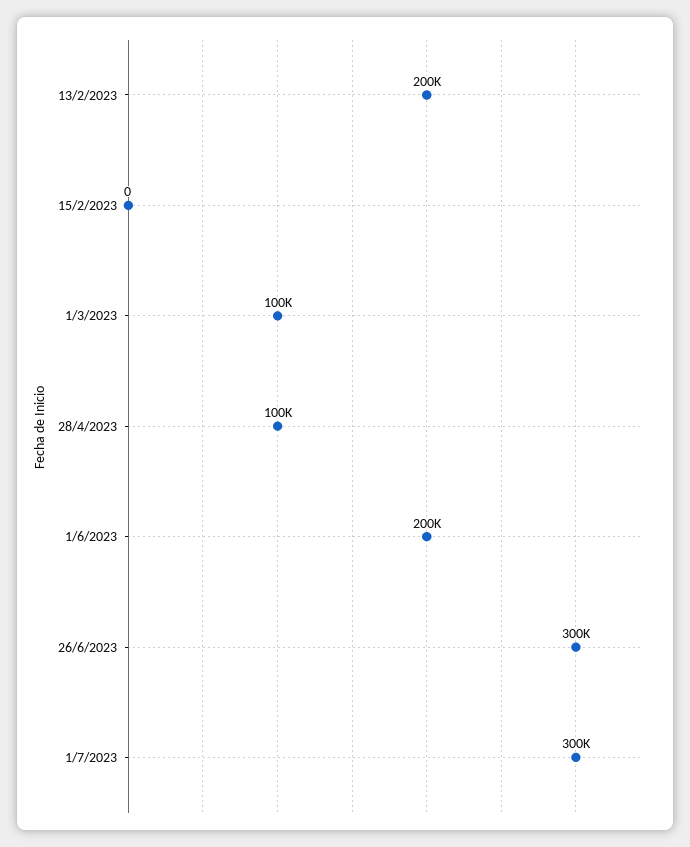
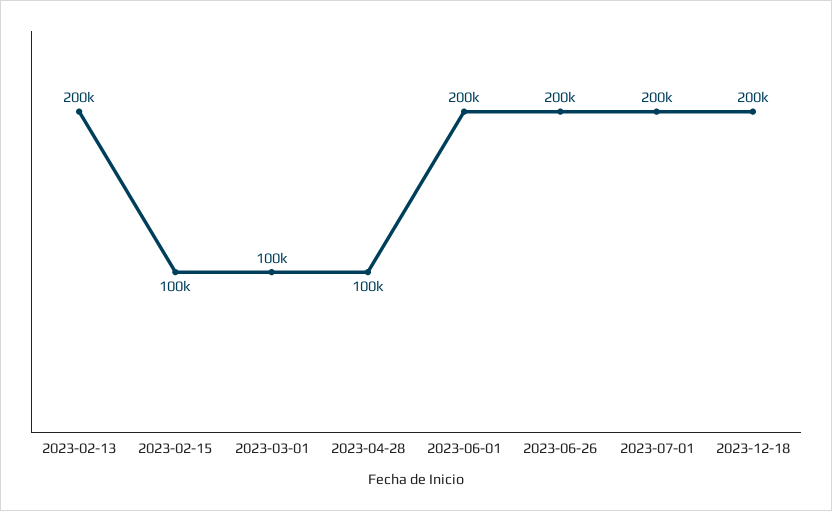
15/2/2023: 0 -> 100000
26/6/2023: 300000 -> 200000
1/7/2023: 300000 -> 200000
2023-12-18: none -> 200000

